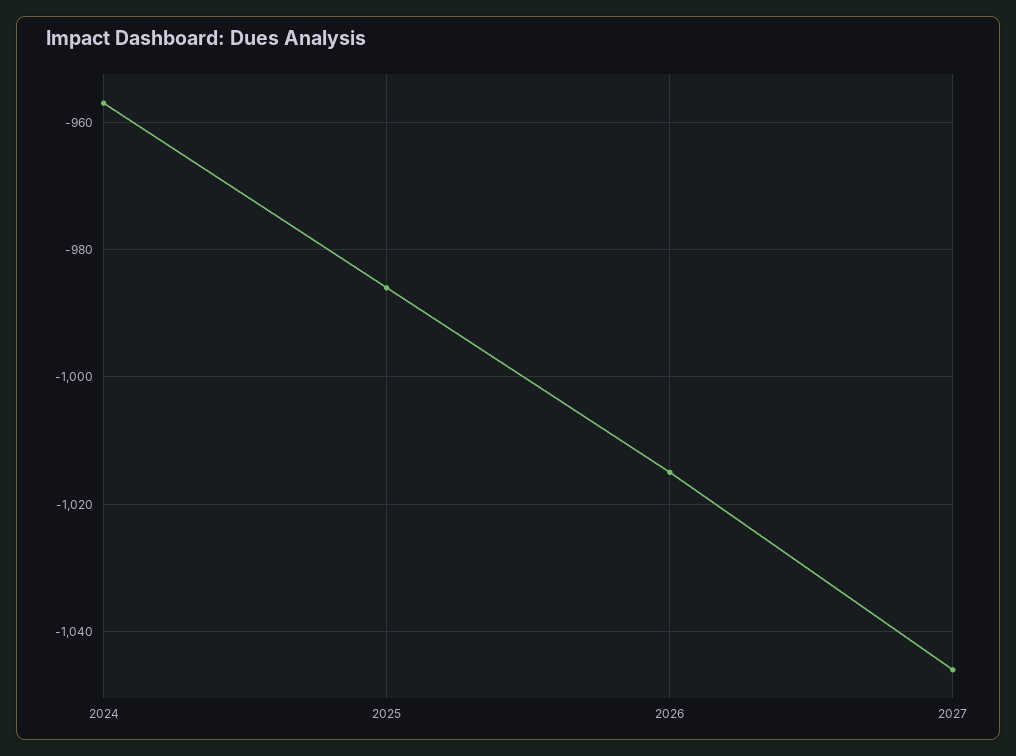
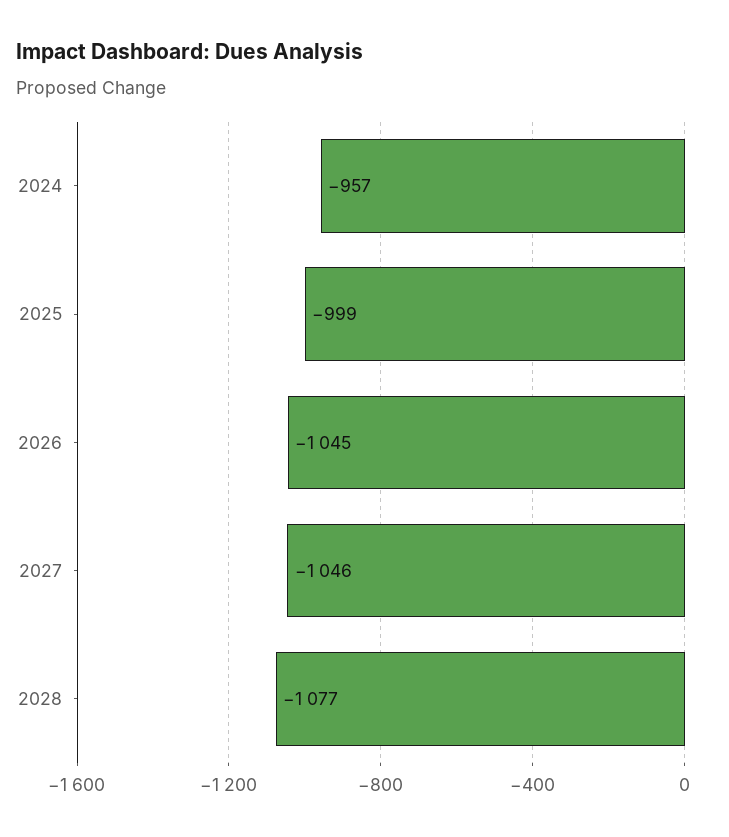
2025: -985 -> -999
2026: -1015 -> -1045
2028: none -> -1077

